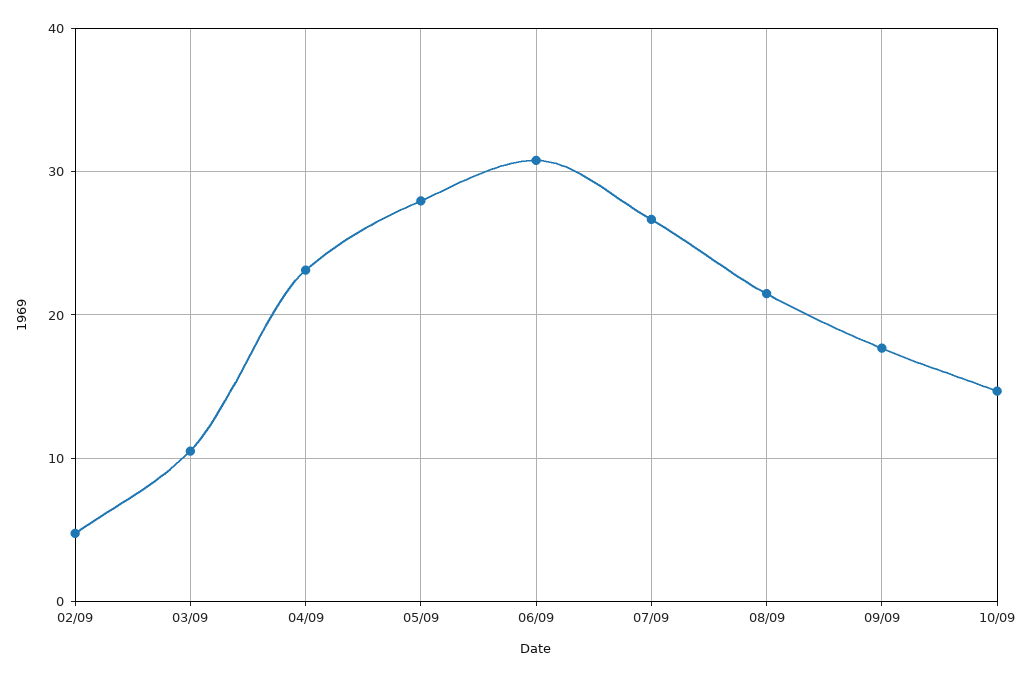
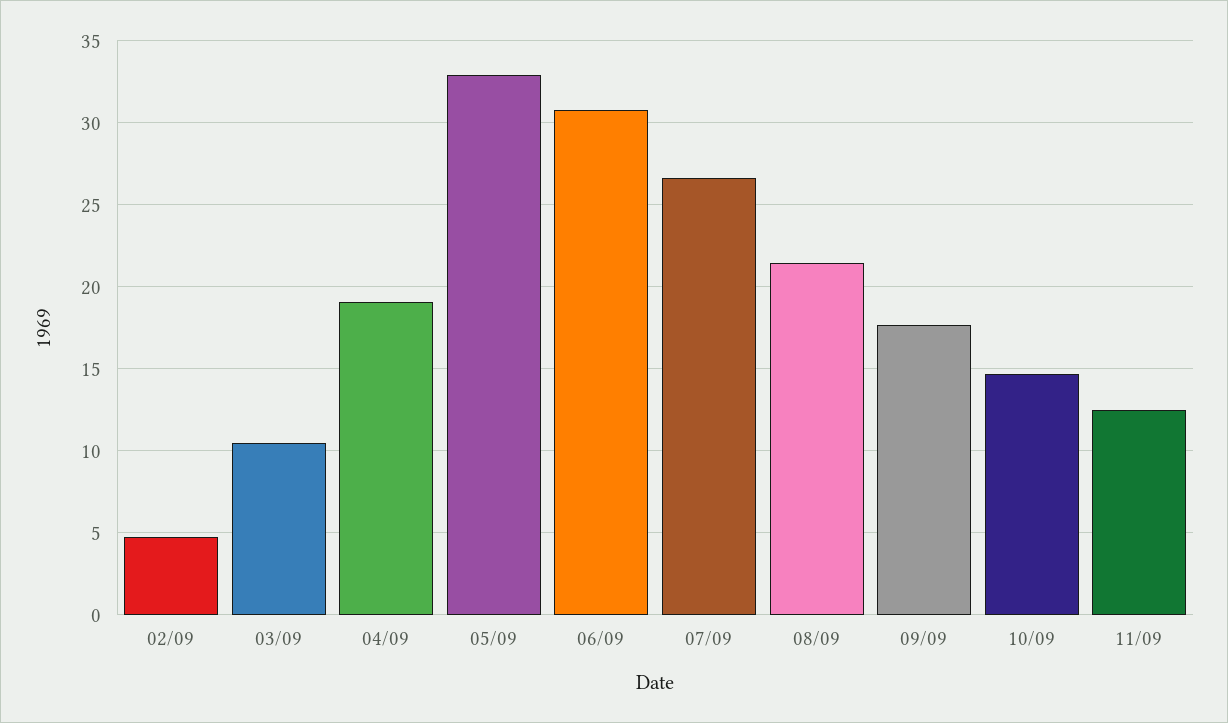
04/09: 23 -> 19
05/09: 28 -> 33
11/09: none -> 12.5

